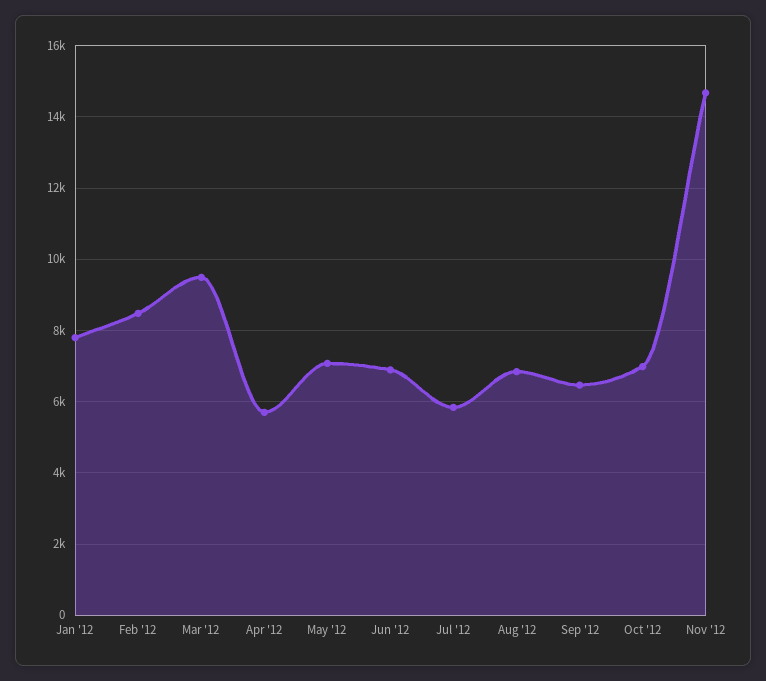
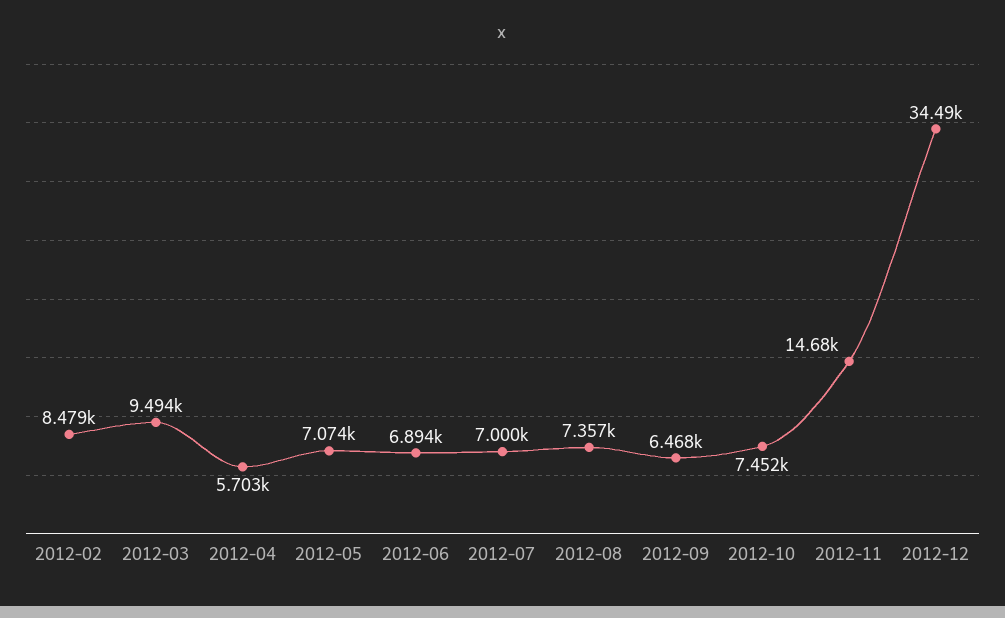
Jan '12: 7800 -> none
Jul '12: 5800 -> 7000
Aug '12: 6800 -> 7357
Oct '12: 7000 -> 7452
2012-12: none -> 34490

